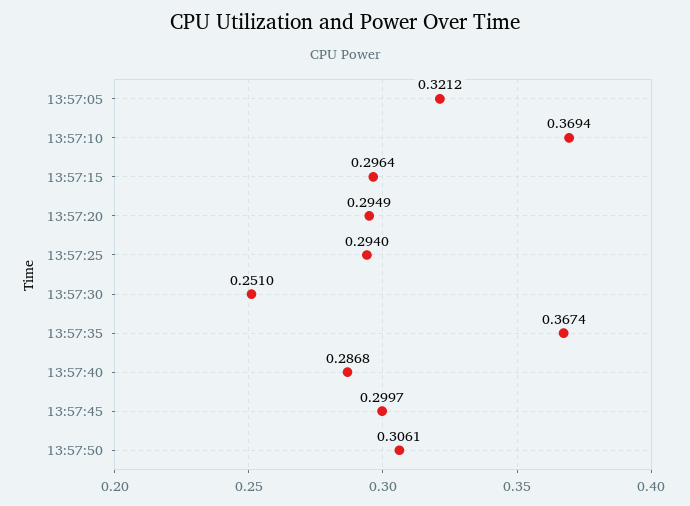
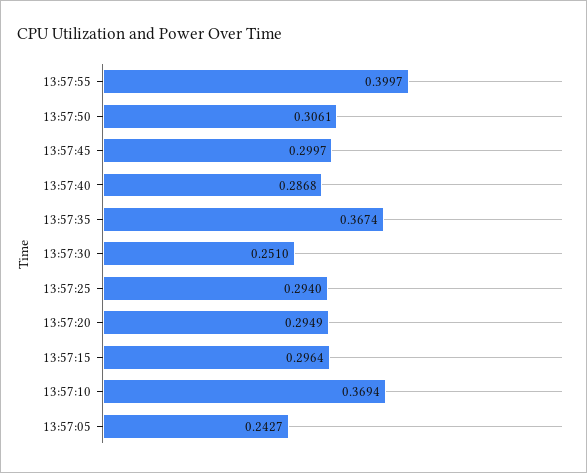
13:57:05: 0.3212 -> 0.2427
13:57:55: none -> 0.3997

